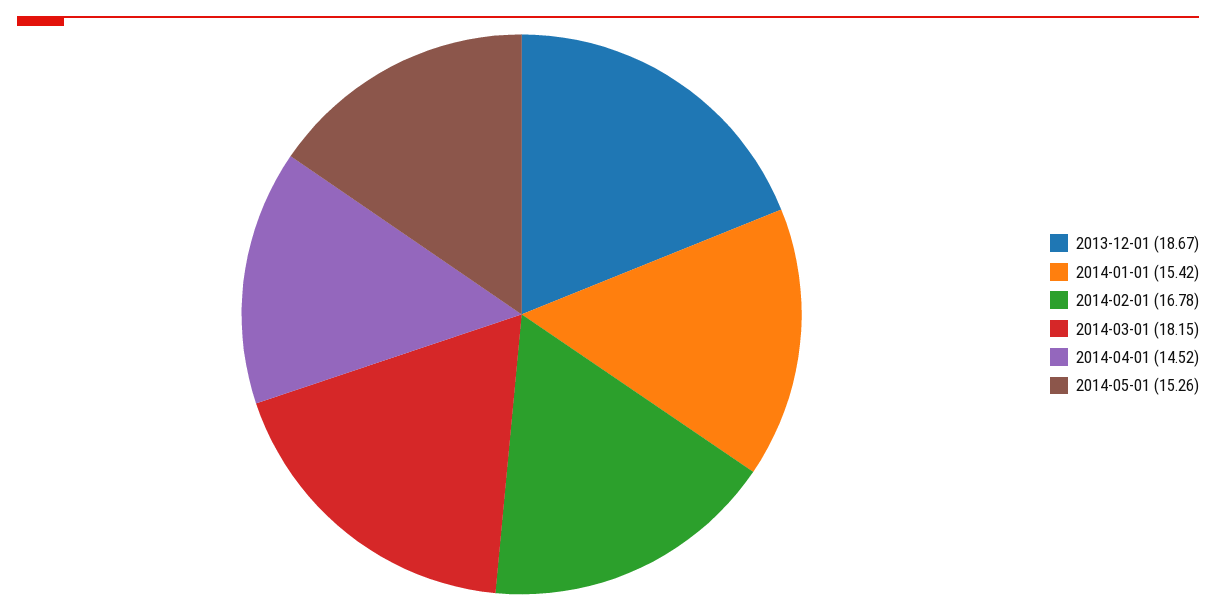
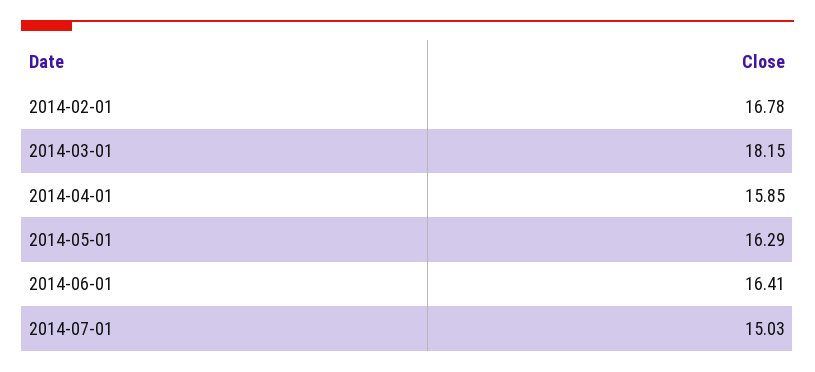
2013-12-01: 18.67 -> none
2014-01-01: 15.42 -> none
2014-04-01: 14.52 -> 15.85
2014-05-01: 15.26 -> 16.29
2014-06-01: none -> 16.41
2014-07-01: none -> 15.03

